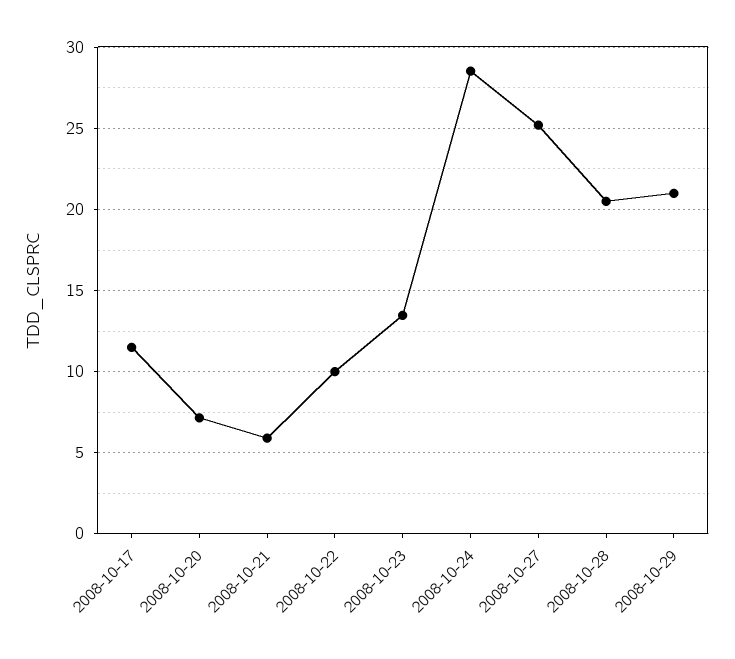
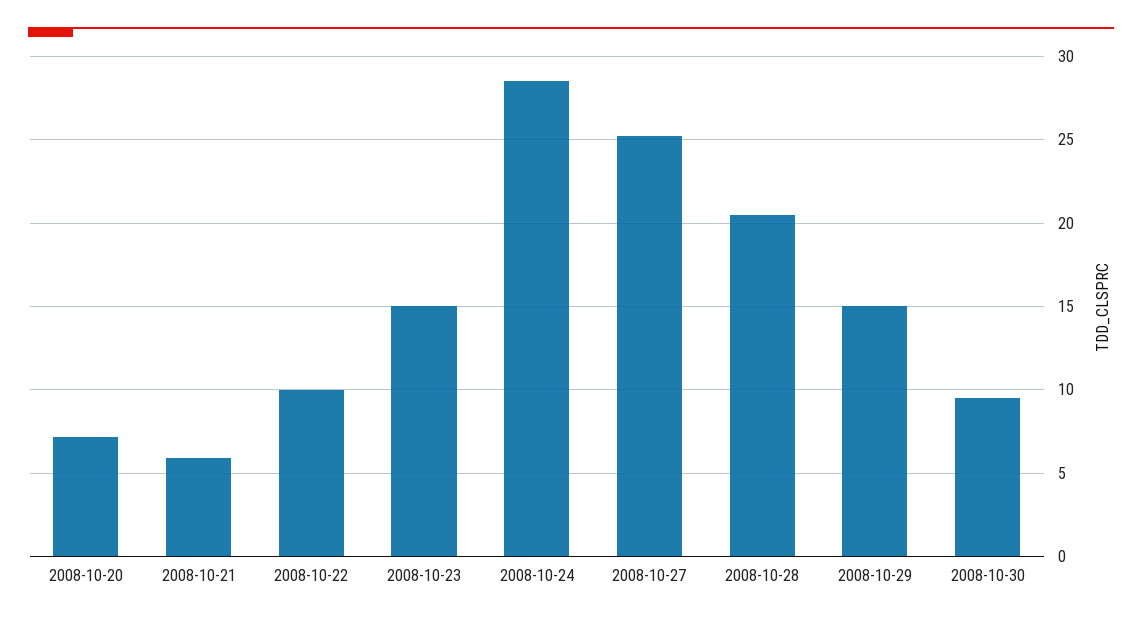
2008-10-17: 11.5 -> none
2008-10-23: 13.5 -> 15
2008-10-29: 21 -> 15
2008-10-30: none -> 9.5

